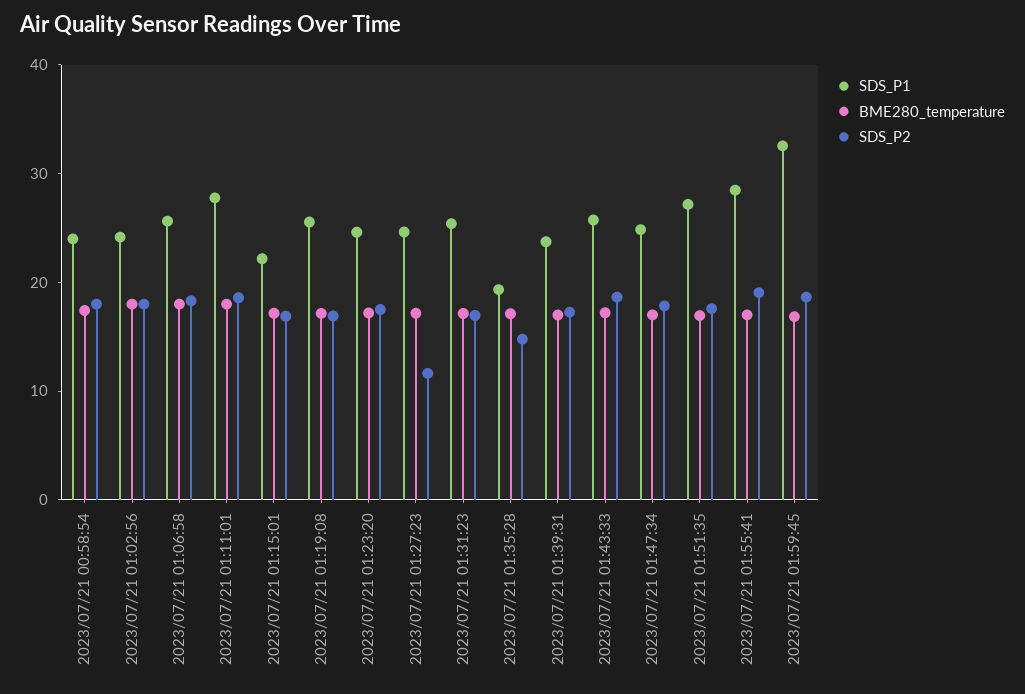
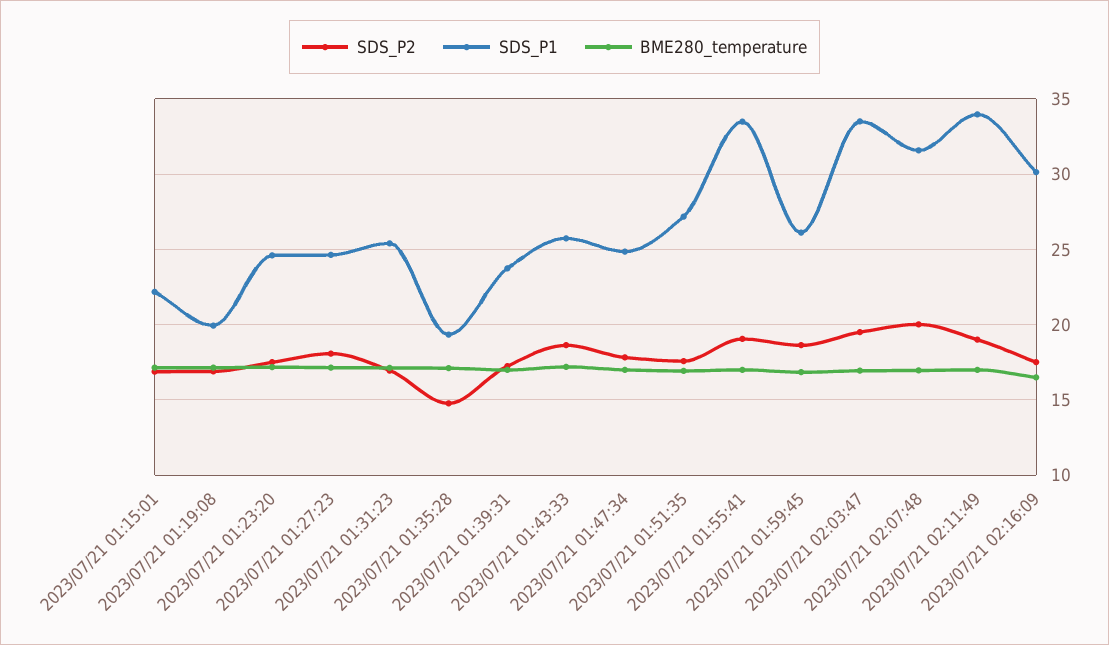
SDS_P1, 2023/07/21 00:58:54: 24 -> none
BME280_temperature, 2023/07/21 00:58:54: 18 -> none
SDS_P2, 2023/07/21 00:58:54: 18 -> none
SDS_P1, 2023/07/21 01:02:56: 24 -> none
BME280_temperature, 2023/07/21 01:02:56: 18 -> none
SDS_P2, 2023/07/21 01:02:56: 18 -> none
SDS_P1, 2023/07/21 01:06:58: 26 -> none
BME280_temperature, 2023/07/21 01:06:58: 18 -> none
SDS_P2, 2023/07/21 01:06:58: 18 -> none
SDS_P1, 2023/07/21 01:11:01: 28 -> none
BME280_temperature, 2023/07/21 01:11:01: 18 -> none
SDS_P2, 2023/07/21 01:11:01: 18 -> none
SDS_P1, 2023/07/21 01:19:08: 26 -> 20
SDS_P2, 2023/07/21 01:27:23: 12 -> 18
SDS_P1, 2023/07/21 01:55:41: 28 -> 33.5
SDS_P1, 2023/07/21 01:59:45: 32 -> 26
SDS_P2, 2023/07/21 02:03:47: none -> 19.5
SDS_P1, 2023/07/21 02:03:47: none -> 33.5
BME280_temperature, 2023/07/21 02:03:47: none -> 17
SDS_P2, 2023/07/21 02:07:48: none -> 20
SDS_P1, 2023/07/21 02:07:48: none -> 31.5
BME280_temperature, 2023/07/21 02:07:48: none -> 17
SDS_P2, 2023/07/21 02:11:49: none -> 19
SDS_P1, 2023/07/21 02:11:49: none -> 34
BME280_temperature, 2023/07/21 02:11:49: none -> 17
SDS_P2, 2023/07/21 02:16:09: none -> 17.5
SDS_P1, 2023/07/21 02:16:09: none -> 30
BME280_temperature, 2023/07/21 02:16:09: none -> 16.5

